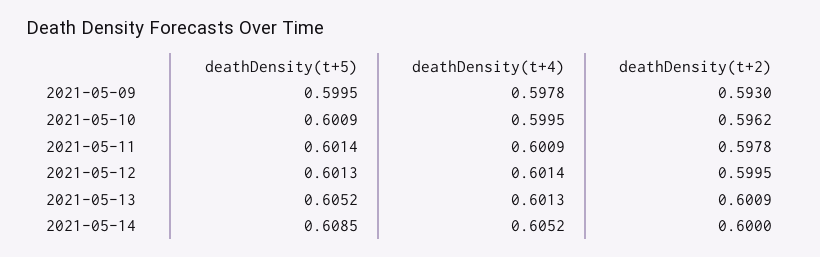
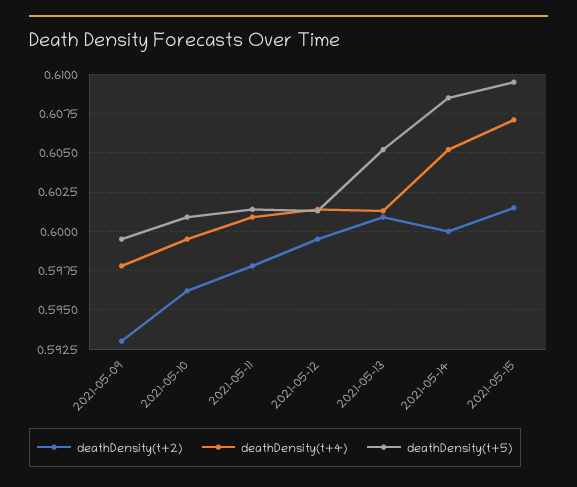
deathDensity(t+2), 2021-05-15: none -> 0.6015
deathDensity(t+4), 2021-05-15: none -> 0.607
deathDensity(t+5), 2021-05-15: none -> 0.6095

